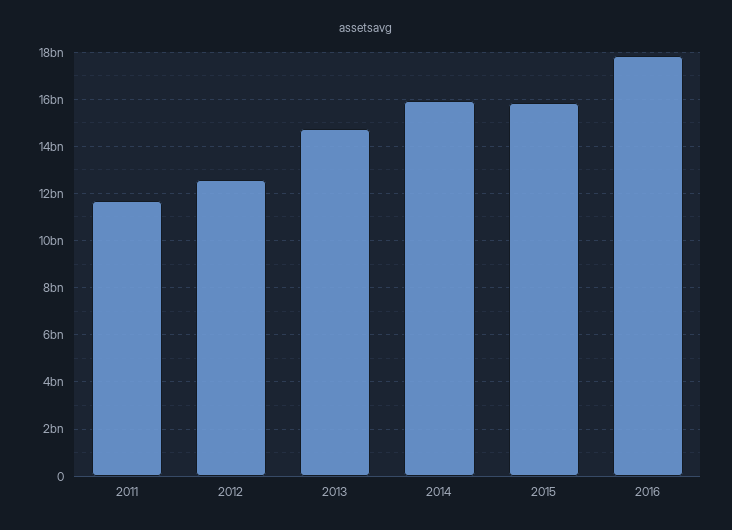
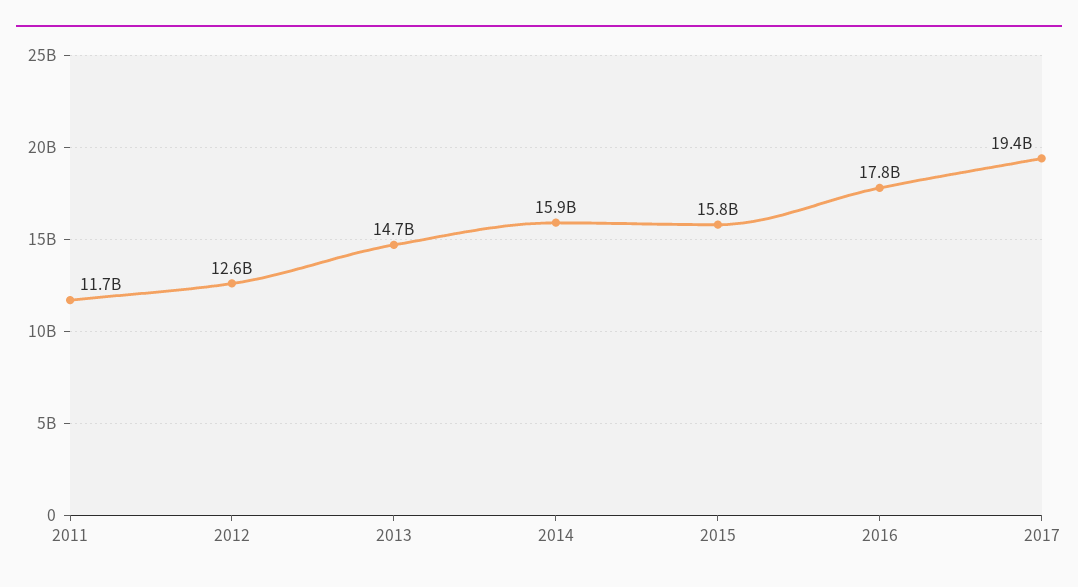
2017: none -> 19400000000

